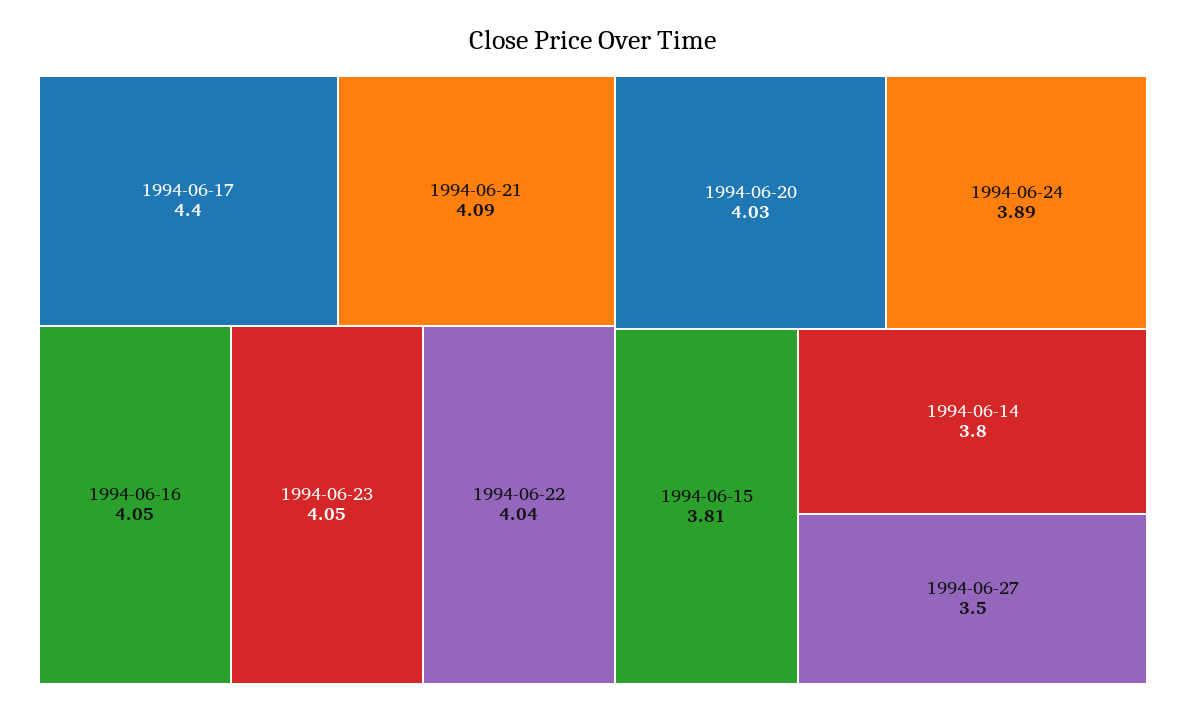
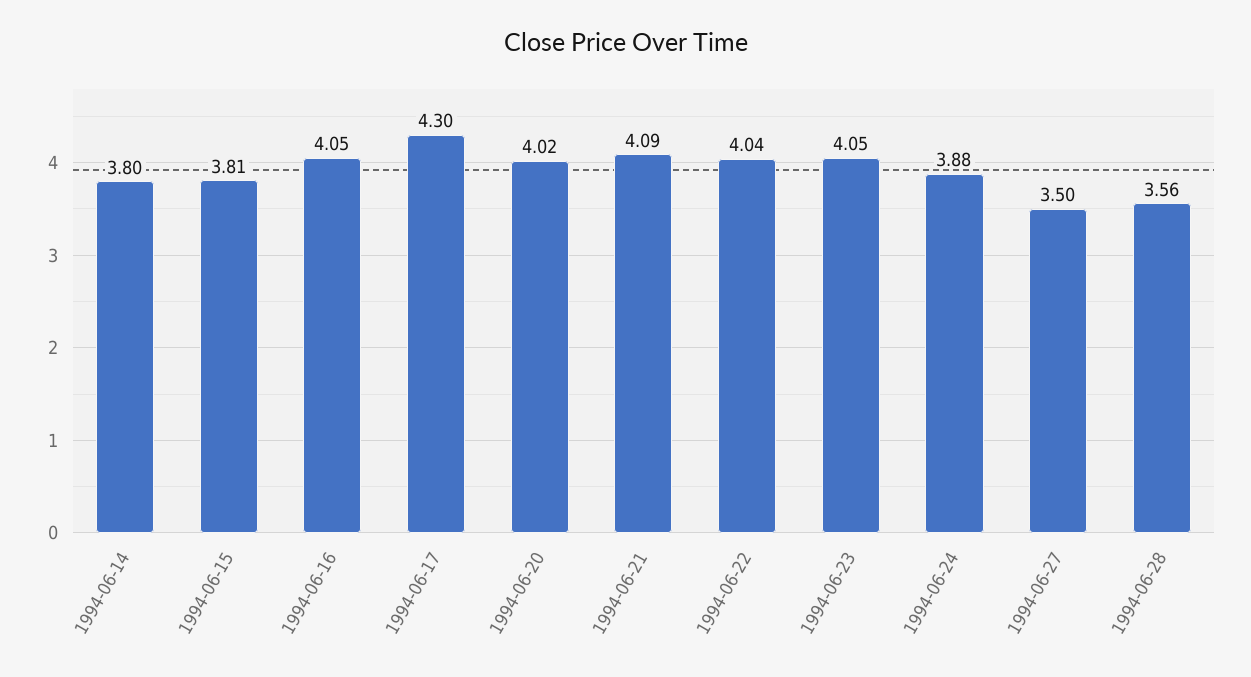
1994-06-17: 4.4 -> 4.3
1994-06-20: 4.03 -> 4.02
1994-06-24: 3.89 -> 3.88
1994-06-28: none -> 3.56

